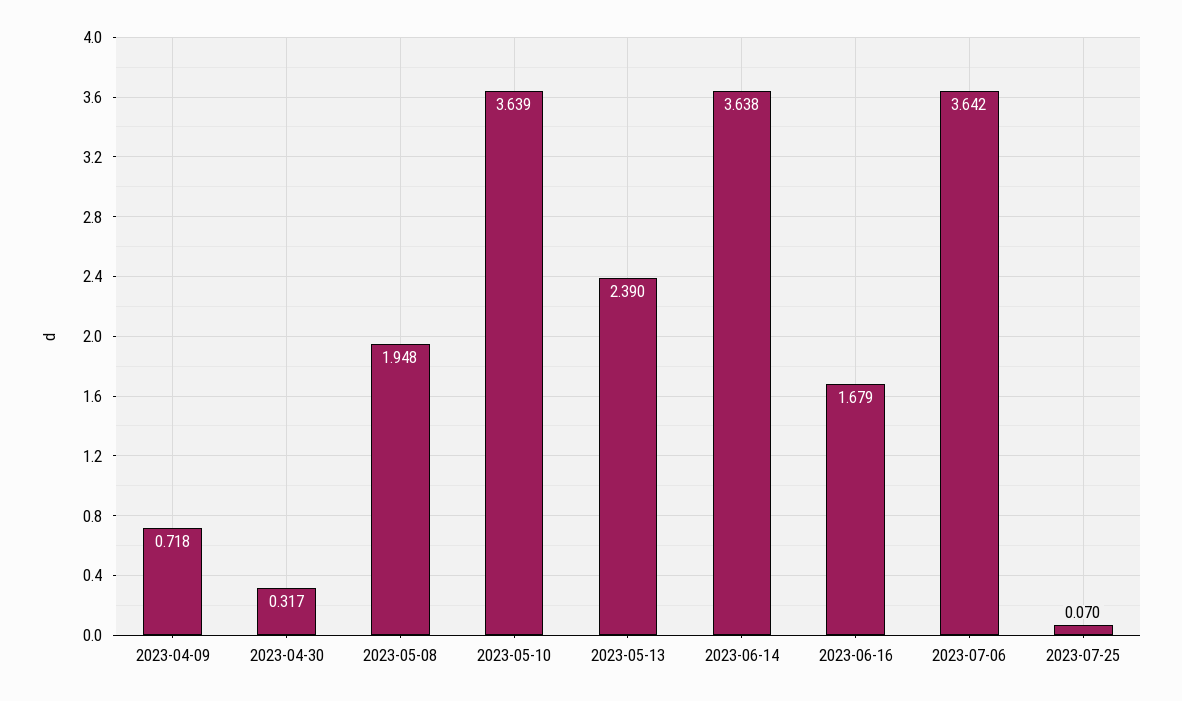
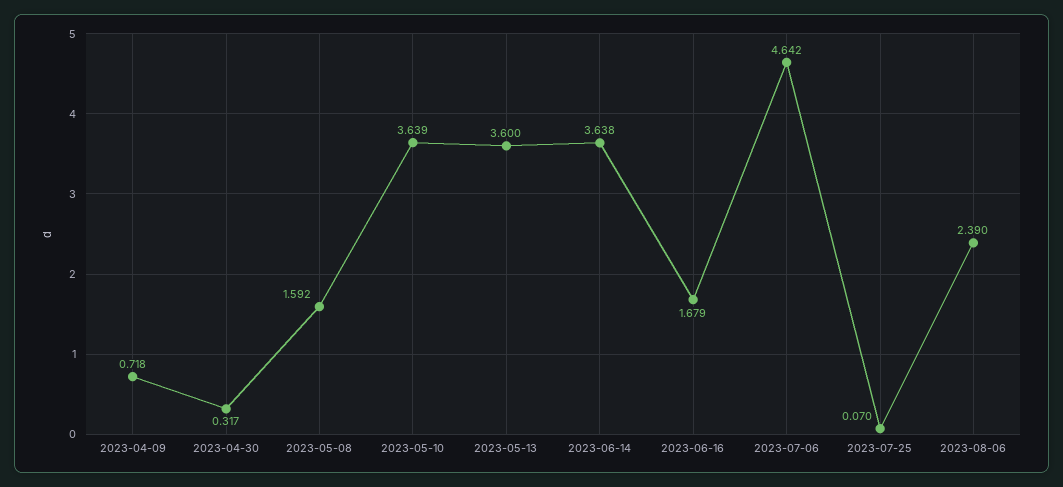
2023-05-08: 1.948 -> 1.592
2023-05-13: 2.39 -> 3.6
2023-07-06: 3.642 -> 4.642
2023-08-06: none -> 2.39

